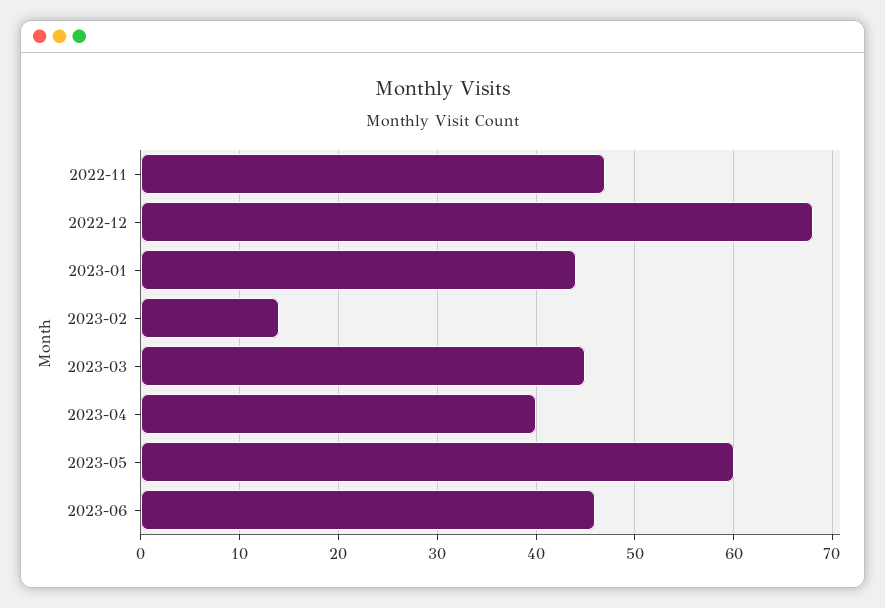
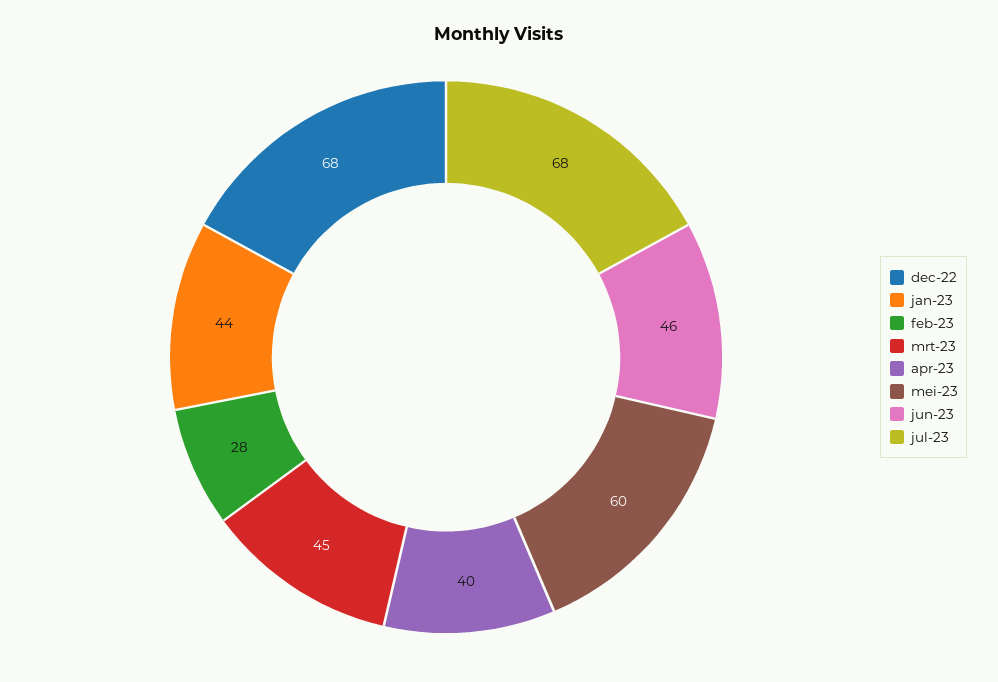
2022-11: 47 -> none
2023-02: 14 -> 28
jul-23: none -> 68

